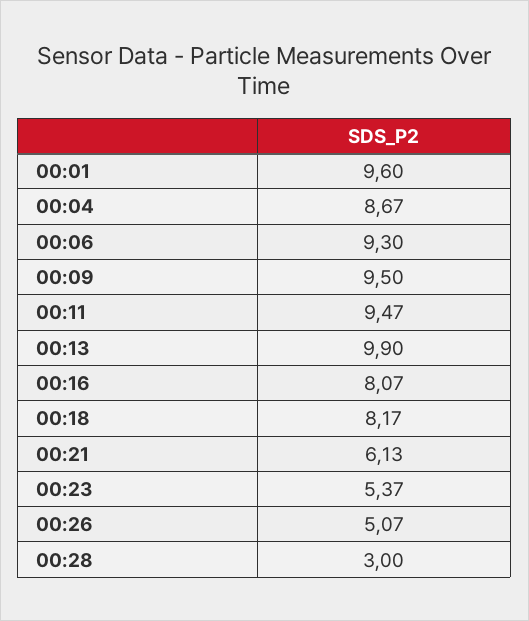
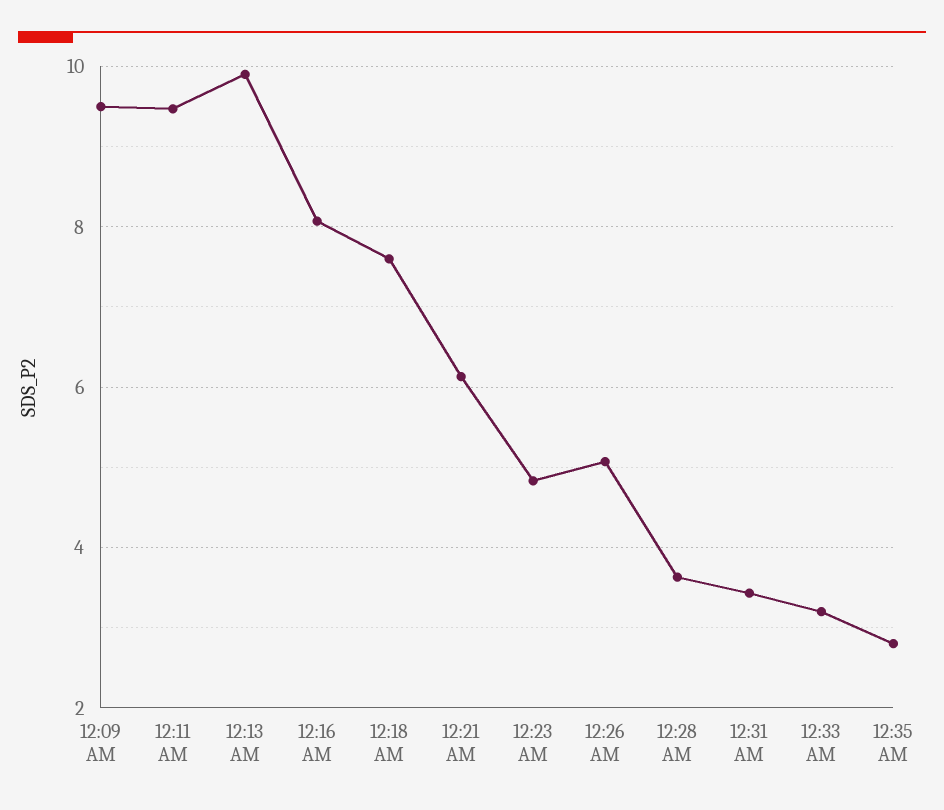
00:01: 9.6 -> none
00:04: 8.67 -> none
00:06: 9.3 -> none
00:18: 8.17 -> 7.6
00:23: 5.37 -> 4.8
00:28: 3 -> 3.6
12:31 AM: none -> 3.4
12:33 AM: none -> 3.2
12:35 AM: none -> 2.8

